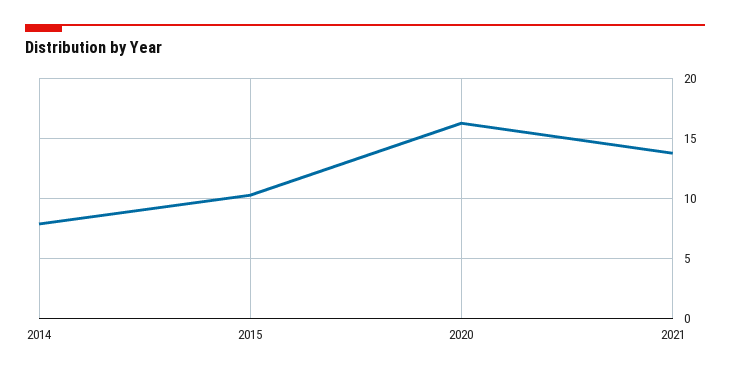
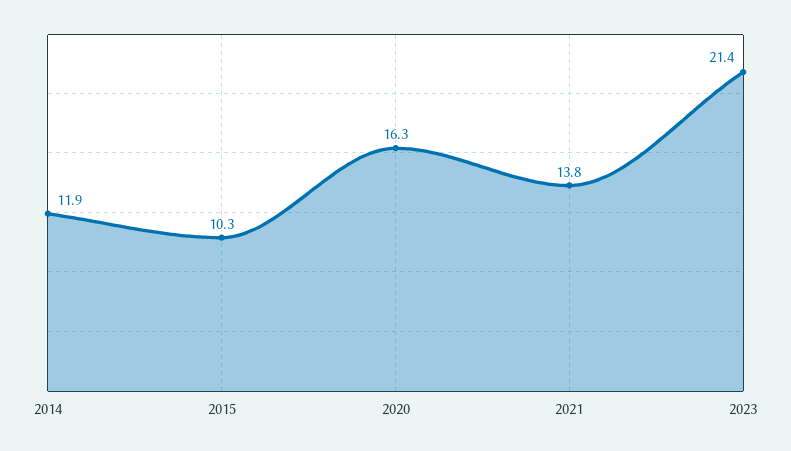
2014: 8 -> 11.9
2023: none -> 21.4

